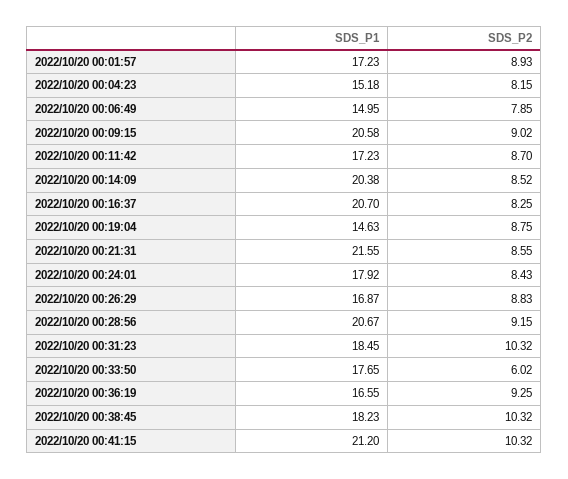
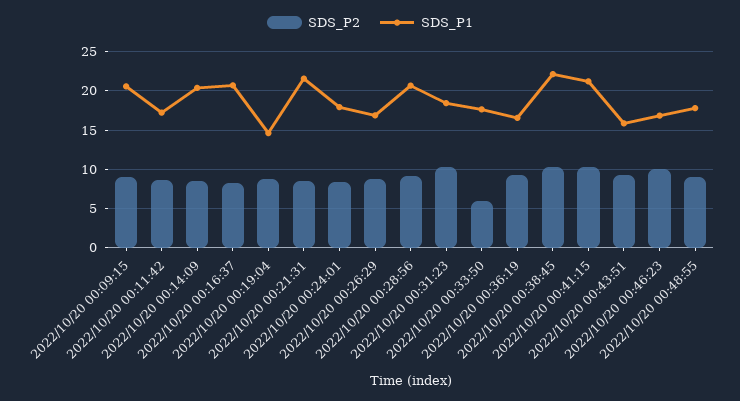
SDS_P1, 2022/10/20 00:01:57: 17.23 -> none
SDS_P2, 2022/10/20 00:01:57: 8.93 -> none
SDS_P1, 2022/10/20 00:04:23: 15.18 -> none
SDS_P2, 2022/10/20 00:04:23: 8.15 -> none
SDS_P1, 2022/10/20 00:06:49: 14.95 -> none
SDS_P2, 2022/10/20 00:06:49: 7.85 -> none
SDS_P1, 2022/10/20 00:38:45: 18.23 -> 22
SDS_P2, 2022/10/20 00:43:51: none -> 9
SDS_P1, 2022/10/20 00:43:51: none -> 16
SDS_P2, 2022/10/20 00:46:23: none -> 10
SDS_P1, 2022/10/20 00:46:23: none -> 17
SDS_P2, 2022/10/20 00:48:55: none -> 9
SDS_P1, 2022/10/20 00:48:55: none -> 18

